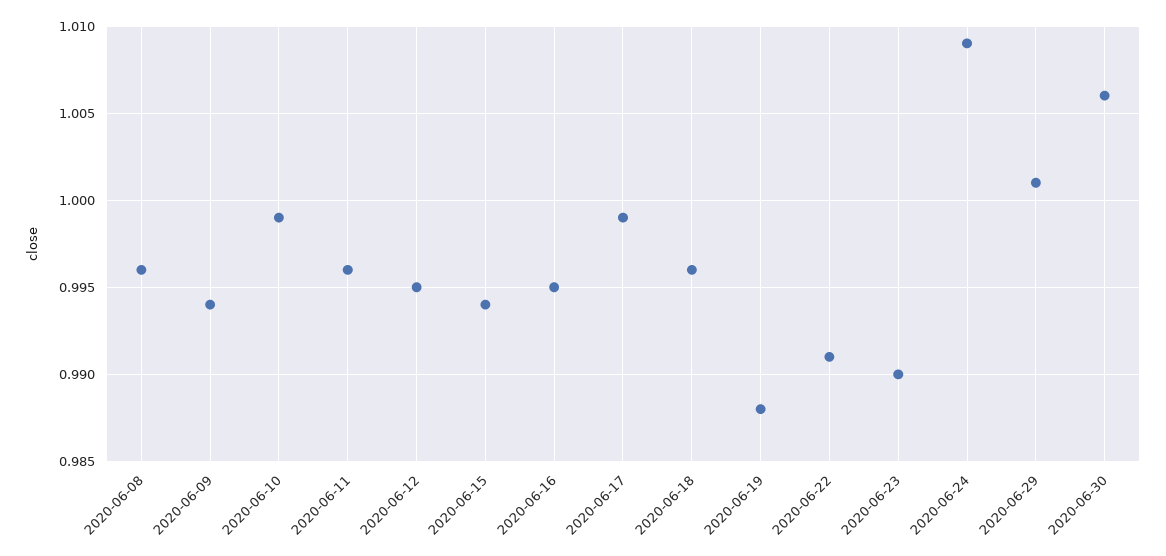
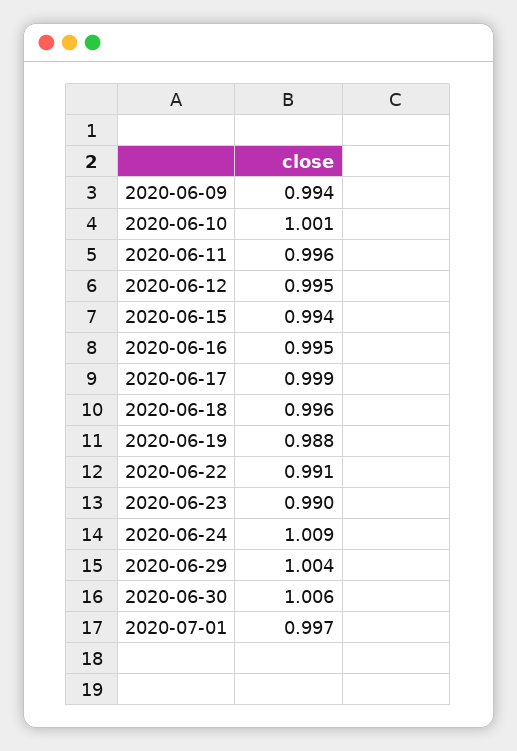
2020-06-08: 0.996 -> none
2020-06-10: 0.999 -> 1.001
2020-06-29: 1.001 -> 1.004
2020-07-01: none -> 0.997

